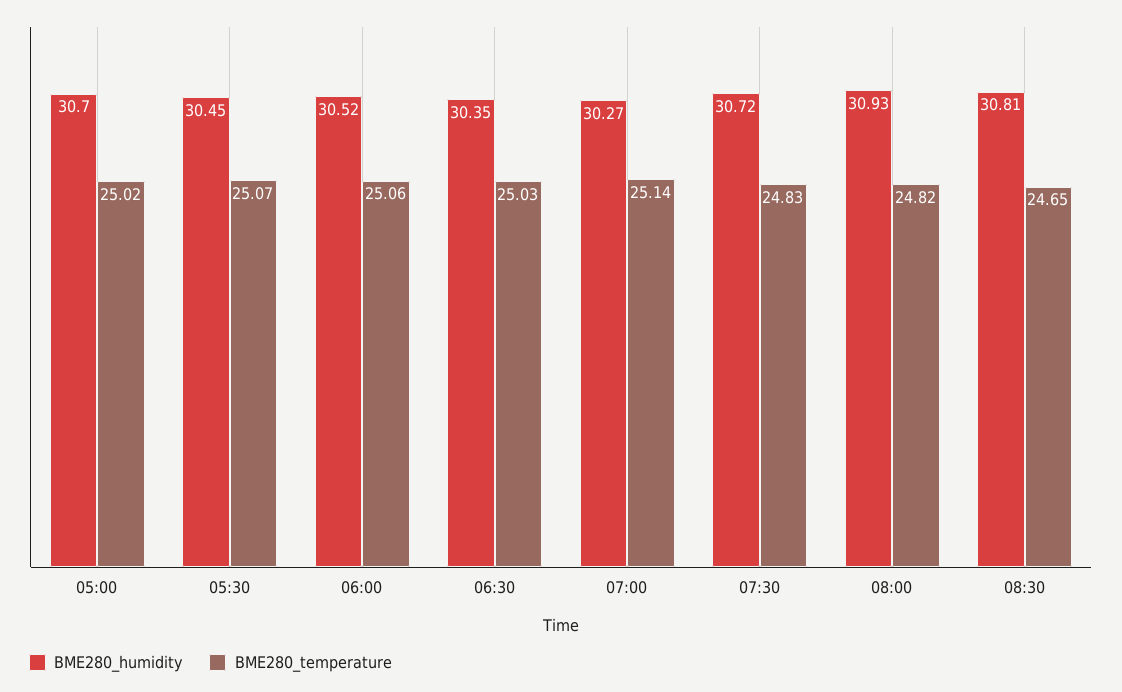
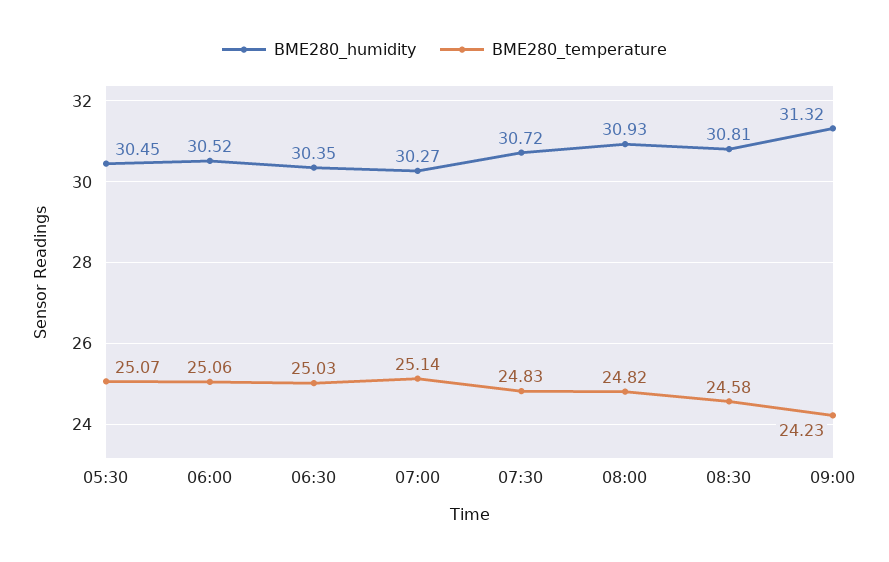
BME280_humidity, 05:00: 30.7 -> none
BME280_temperature, 05:00: 25.02 -> none
BME280_temperature, 08:30: 24.65 -> 24.58
BME280_humidity, 09:00: none -> 31.32
BME280_temperature, 09:00: none -> 24.23

